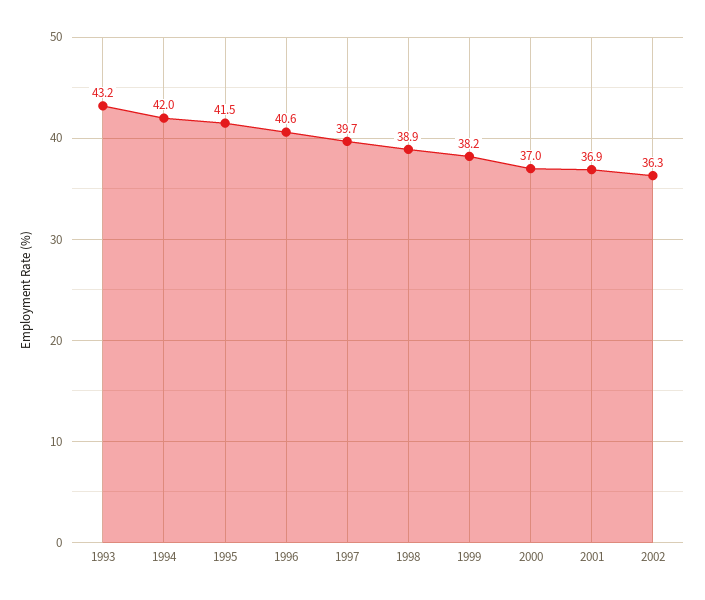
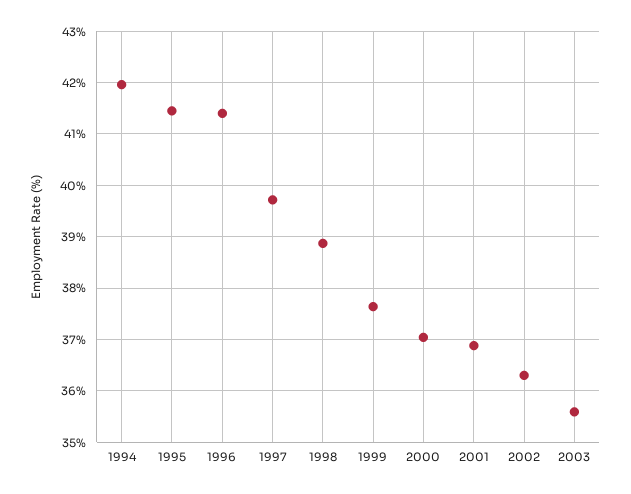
1993: 43.2 -> none
1996: 40.6 -> 41.4
1999: 38.2 -> 37.6
2003: none -> 35.6

